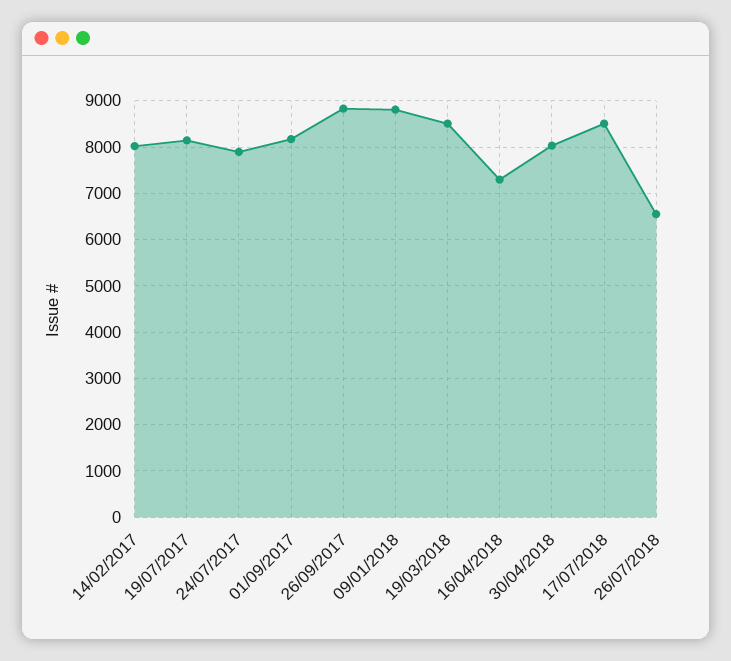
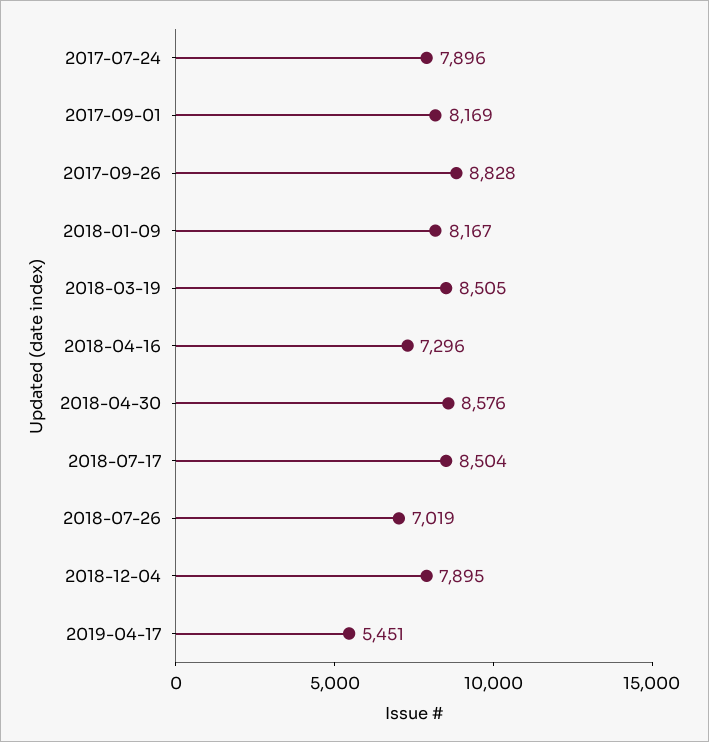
14/02/2017: 8000 -> none
19/07/2017: 8200 -> none
09/01/2018: 8800 -> 8167
30/04/2018: 8000 -> 8576
26/07/2018: 6600 -> 7019
2018-12-04: none -> 7895
2019-04-17: none -> 5451

